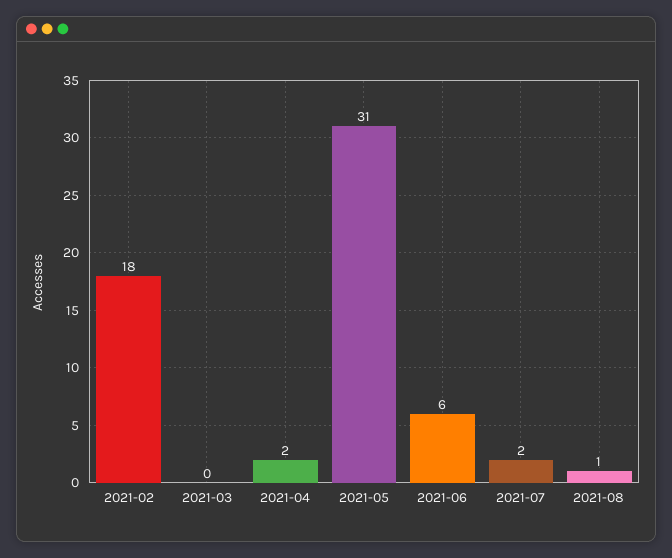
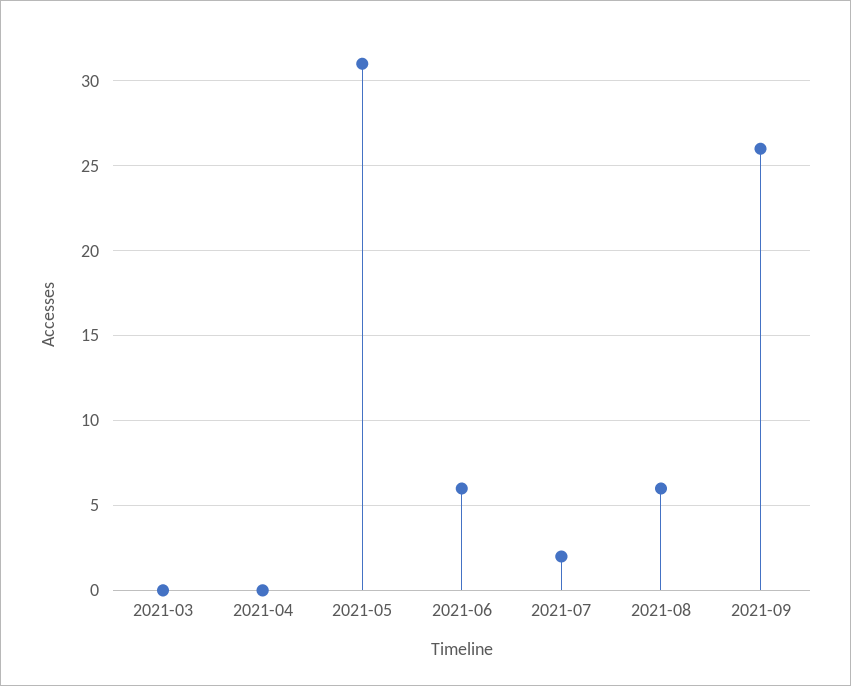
2021-02: 18 -> none
2021-04: 2 -> 0
2021-08: 1 -> 6
2021-09: none -> 26

